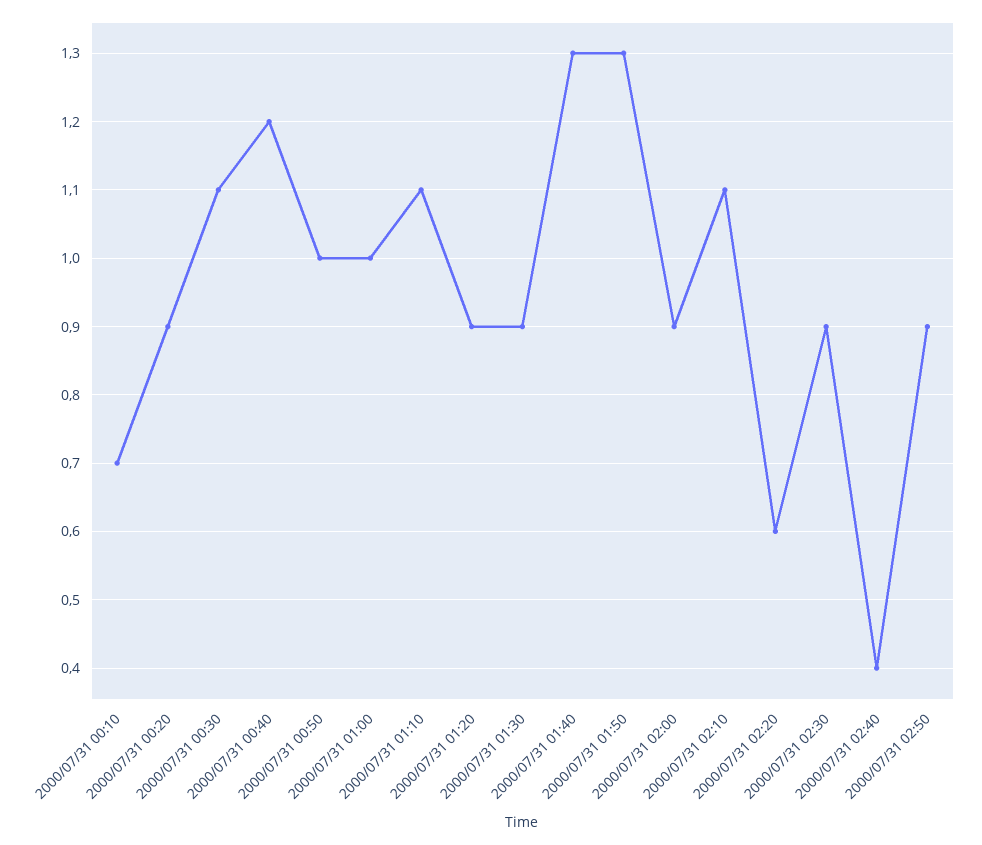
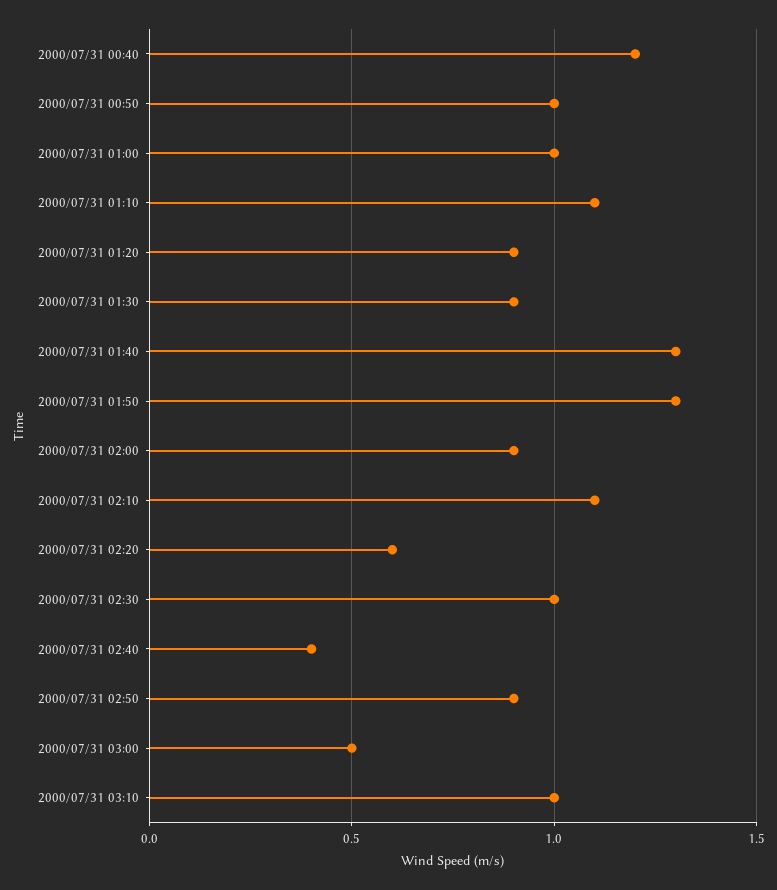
2000/07/31 00:10: 0.7 -> none
2000/07/31 00:20: 0.9 -> none
2000/07/31 00:30: 1.1 -> none
2000/07/31 02:30: 0.9 -> 1
2000/07/31 03:00: none -> 0.5
2000/07/31 03:10: none -> 1

